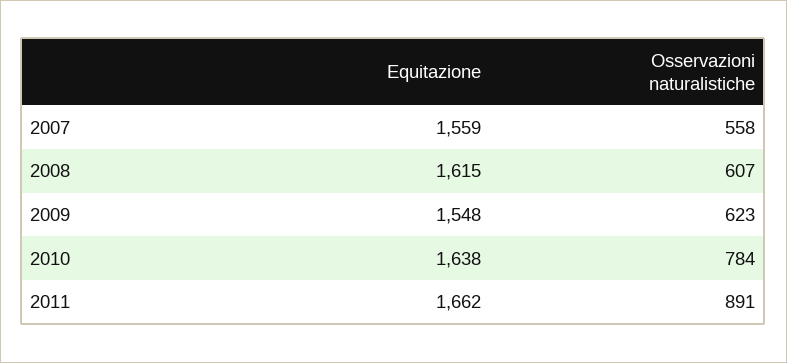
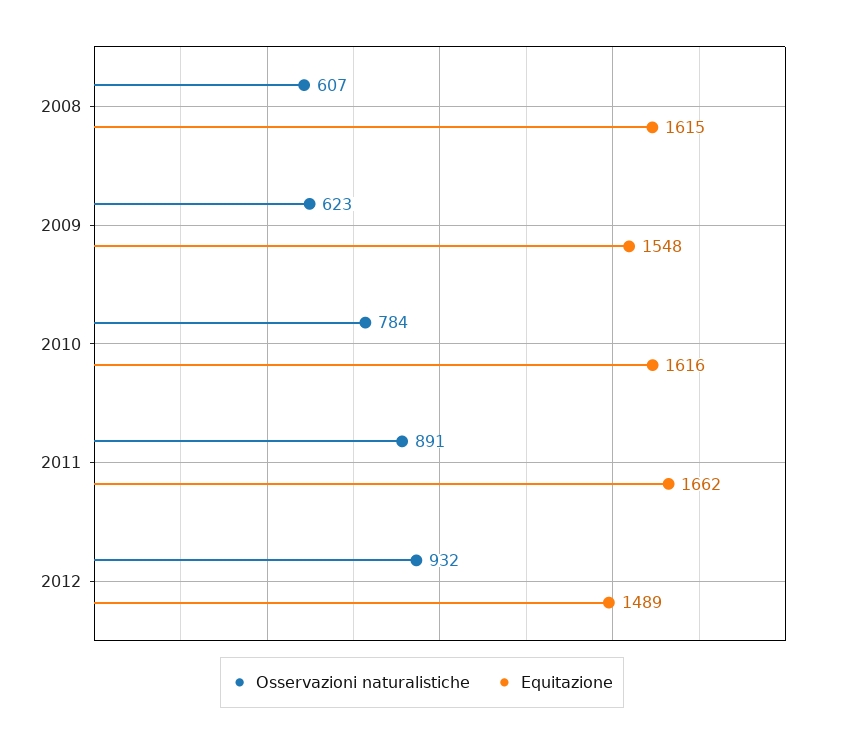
Equitazione, 2007: 1559 -> none
Osservazioni naturalistiche, 2007: 558 -> none
Equitazione, 2010: 1638 -> 1616
Osservazioni naturalistiche, 2012: none -> 932
Equitazione, 2012: none -> 1489

